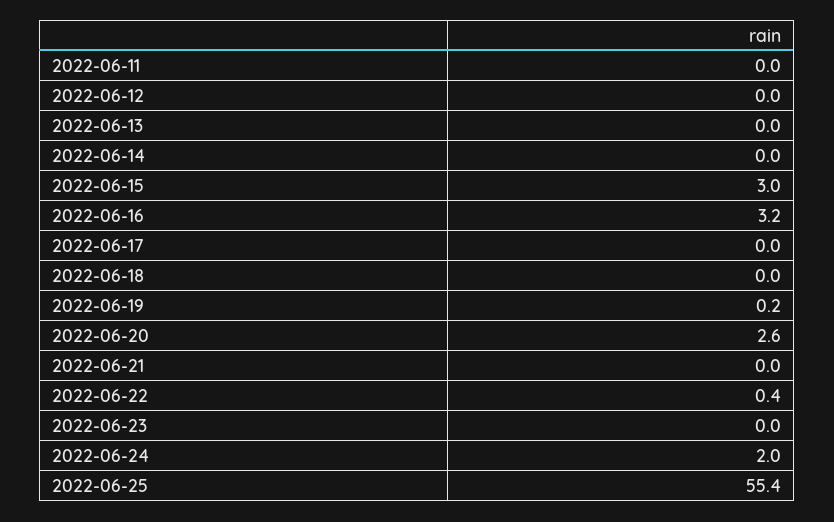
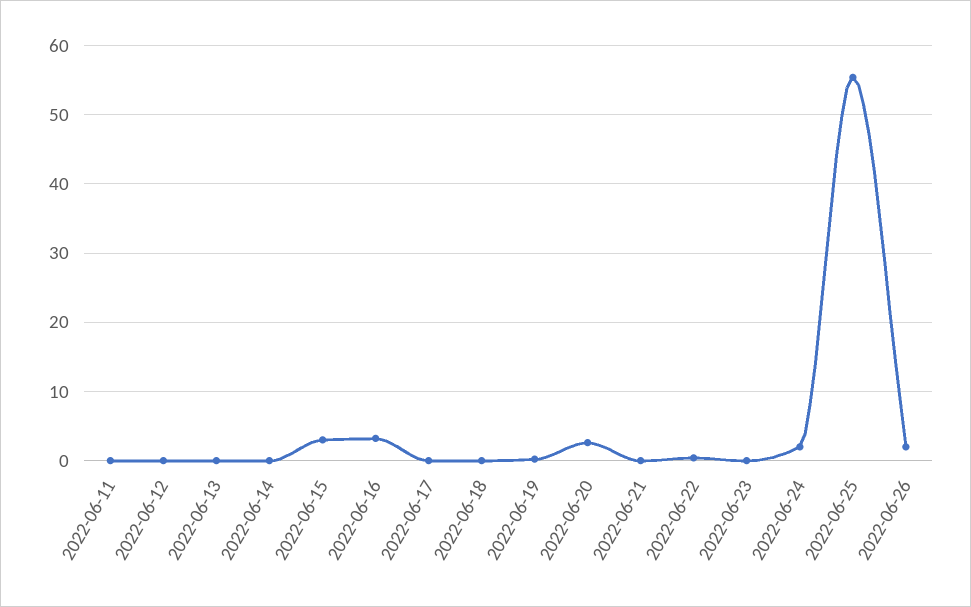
2022-06-26: none -> 2

